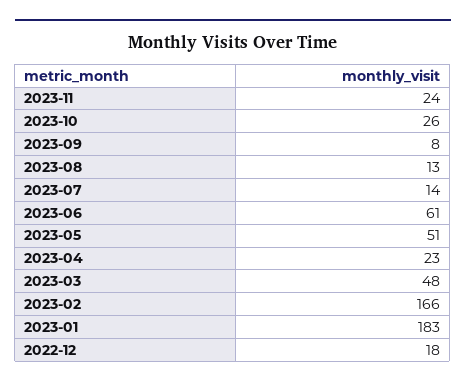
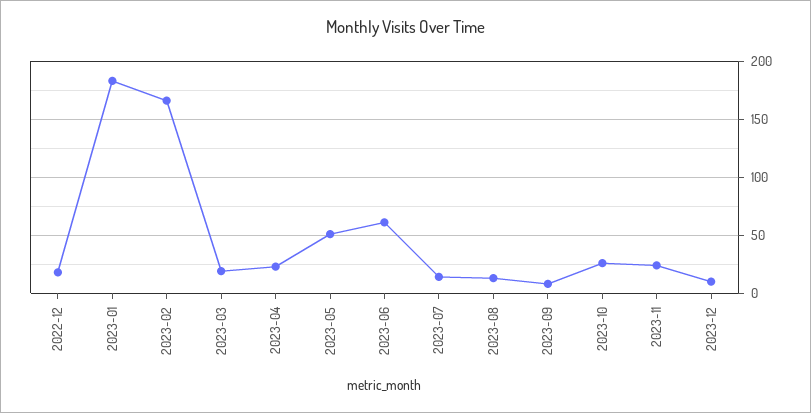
2023-03: 48 -> 20
2023-12: none -> 10

